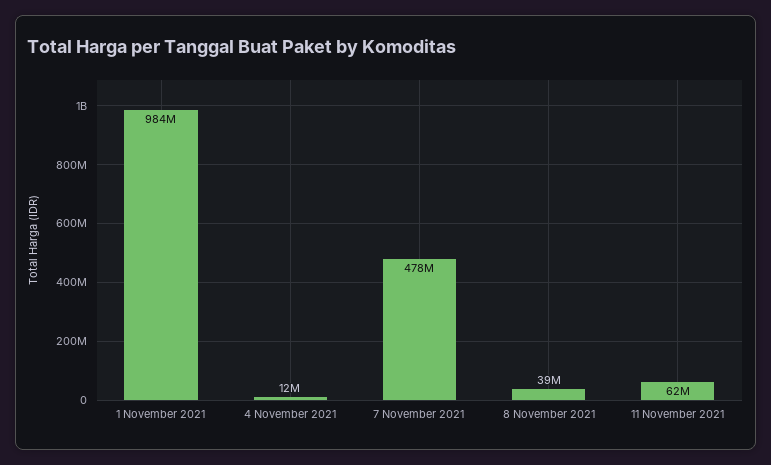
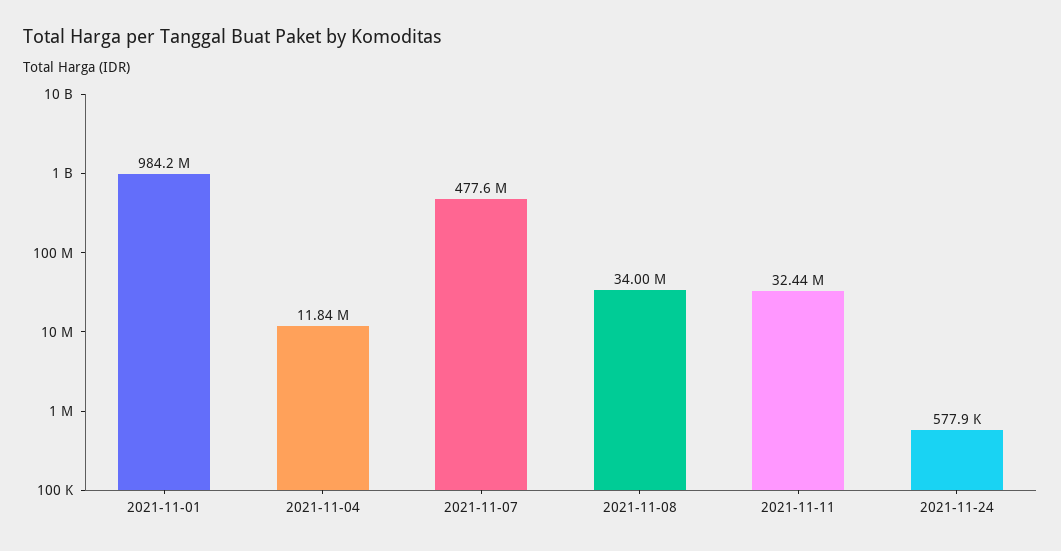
8 November 2021: 39000000 -> 34000000
11 November 2021: 62000000 -> 32440000
2021-11-24: none -> 577900

